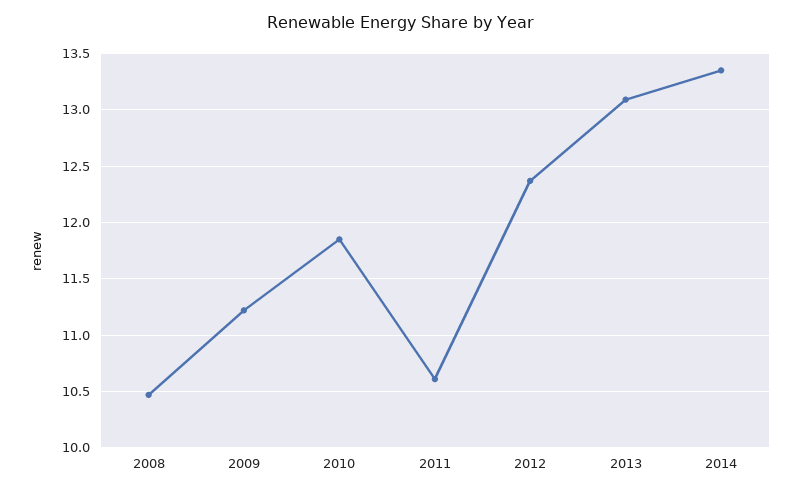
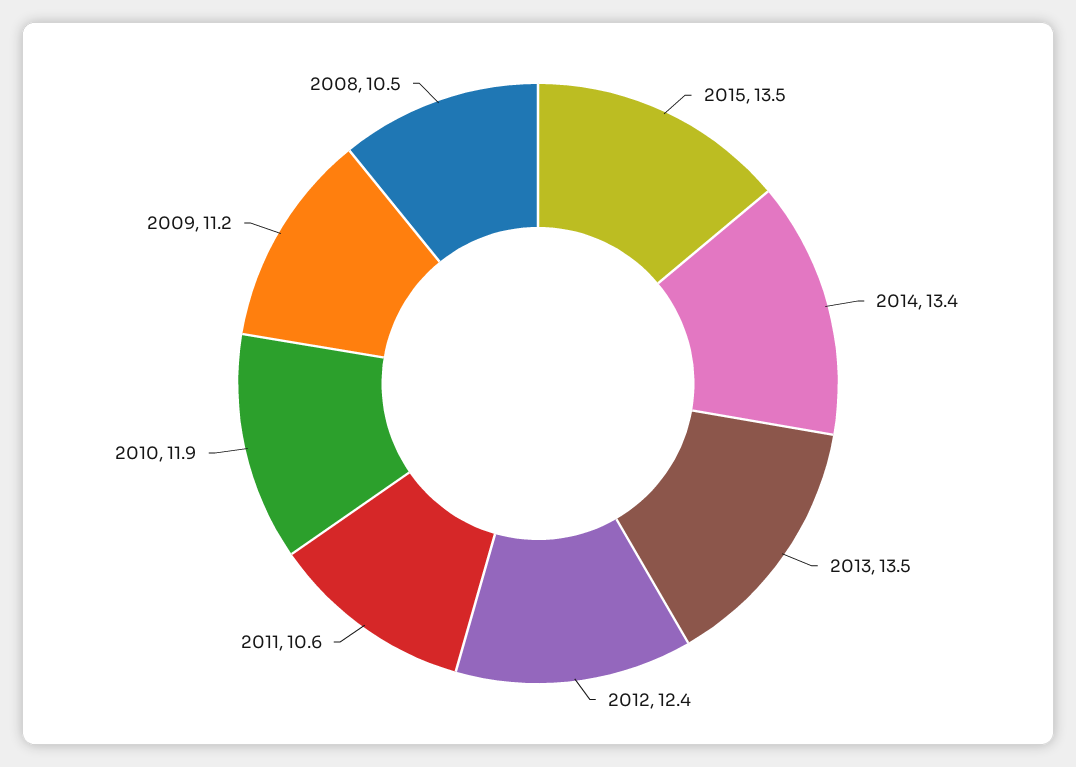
2013: 13.1 -> 13.5
2015: none -> 13.5

